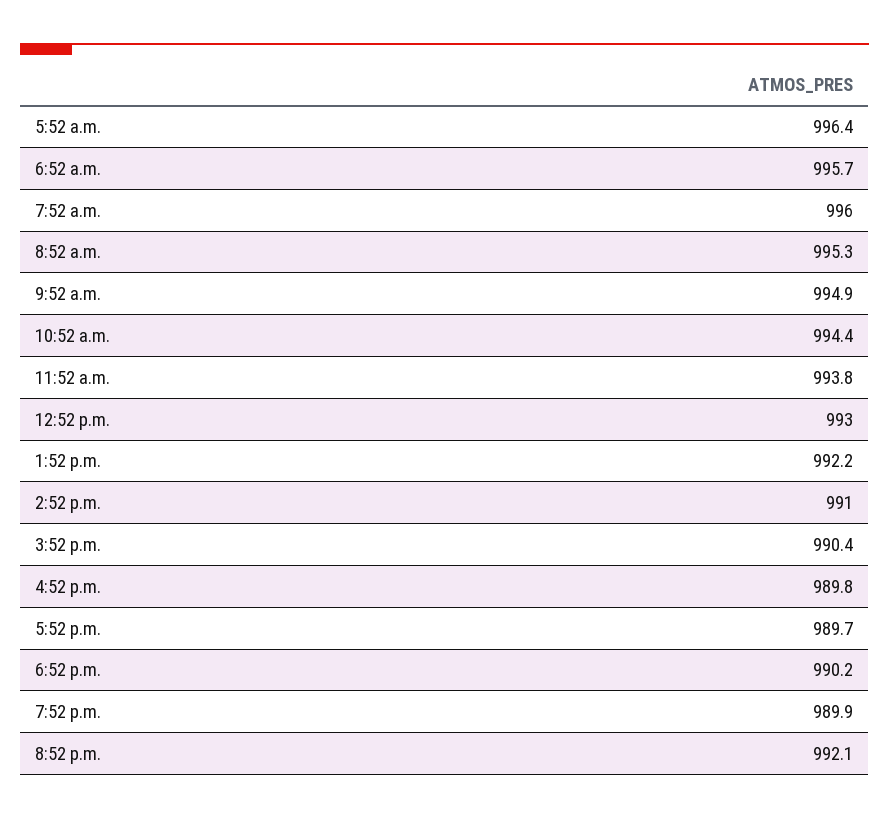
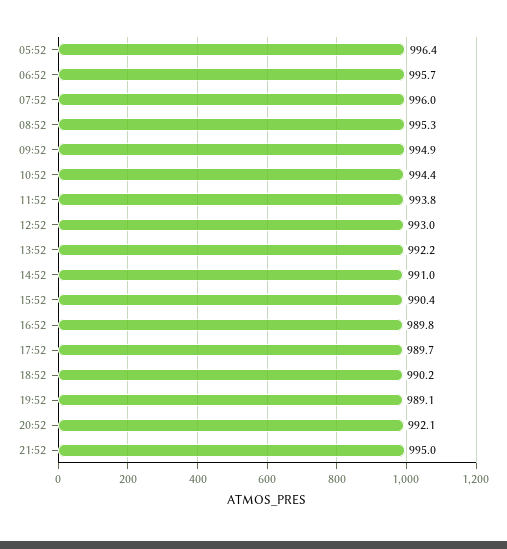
7:52 p.m.: 989.9 -> 989.1
21:52: none -> 995

